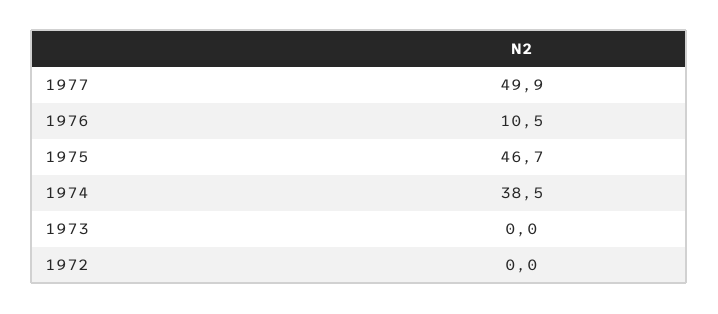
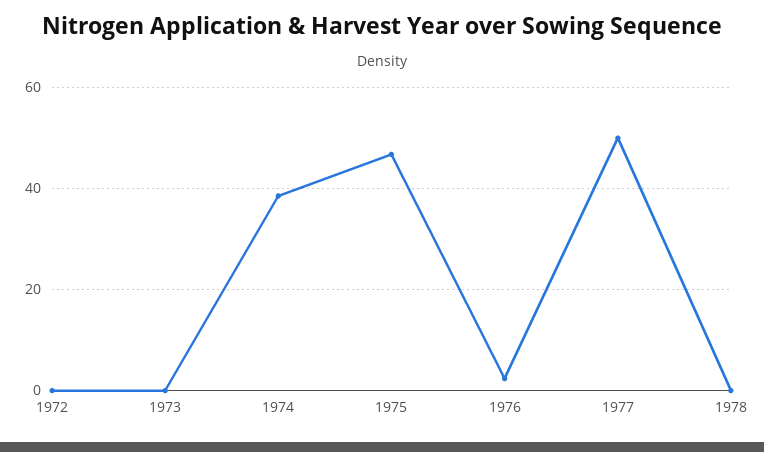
1976: 10.5 -> 2
1978: none -> 0

